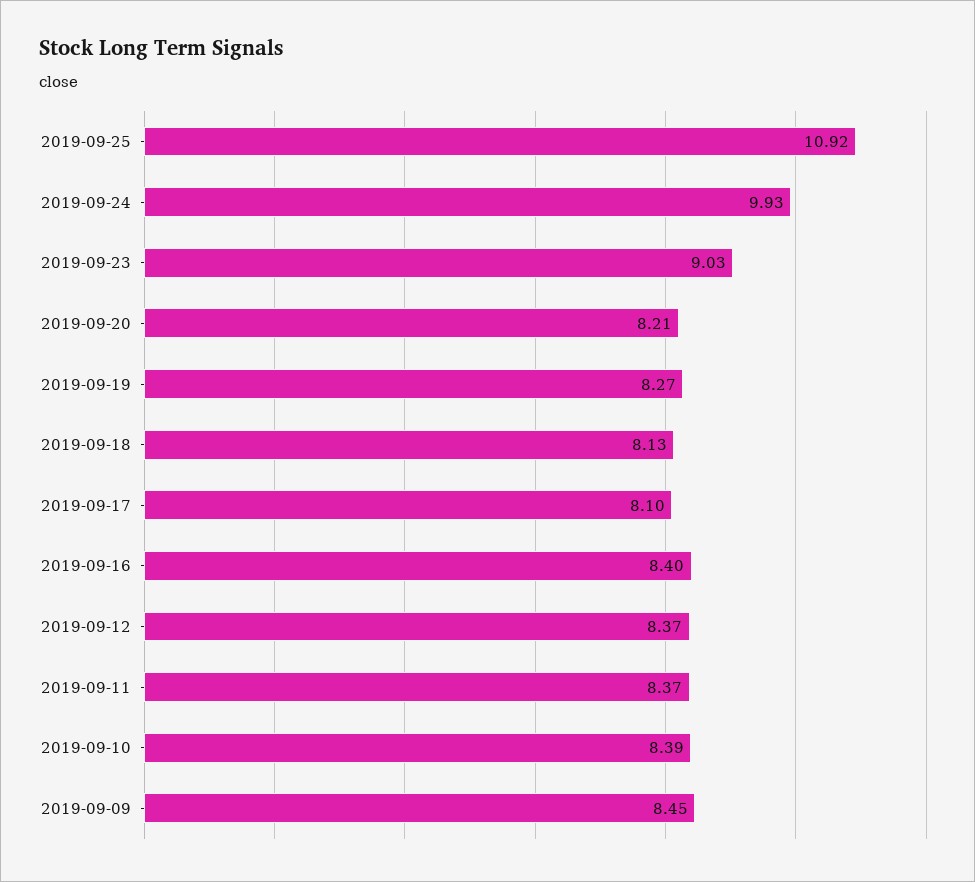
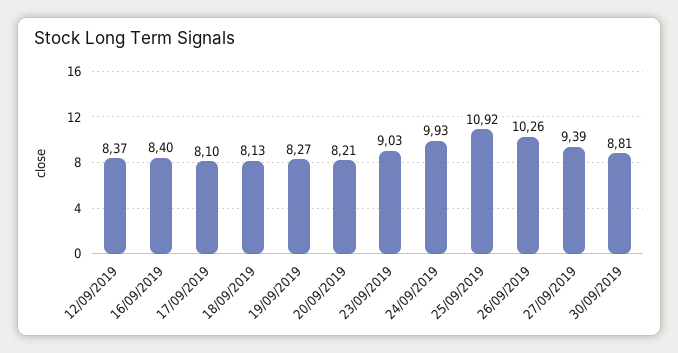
2019-09-11: 8.37 -> none
2019-09-10: 8.39 -> none
2019-09-09: 8.45 -> none
26/09/2019: none -> 10.26
27/09/2019: none -> 9.39
30/09/2019: none -> 8.81

